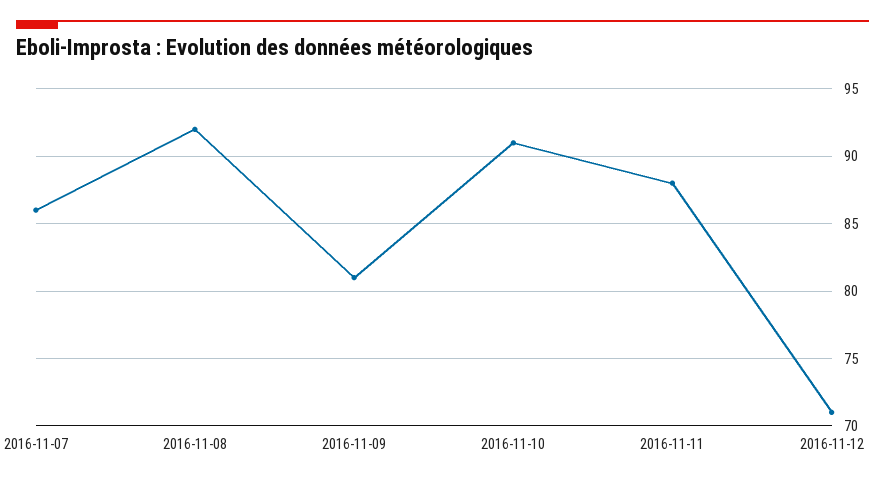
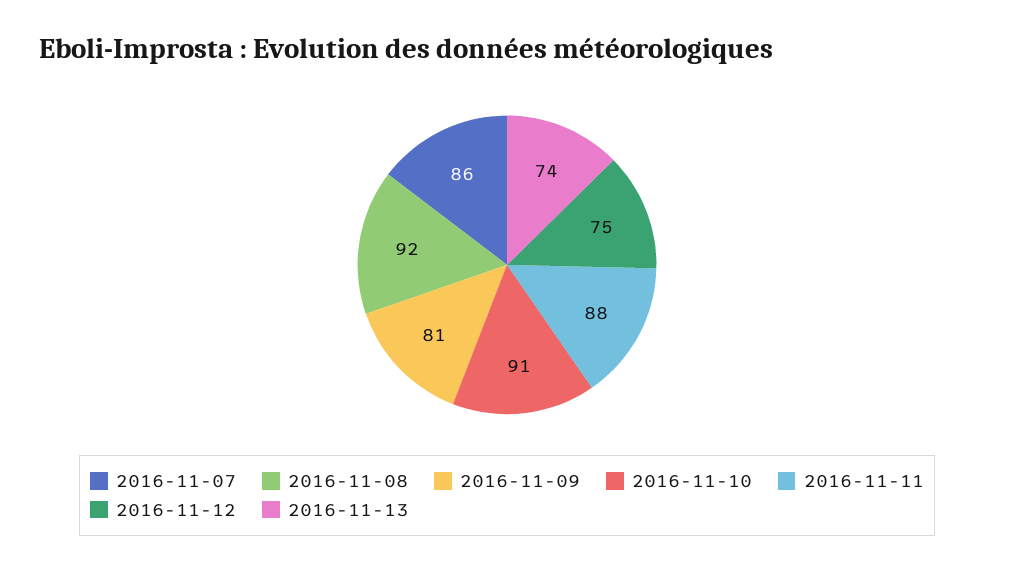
2016-11-12: 71 -> 75
2016-11-13: none -> 74

